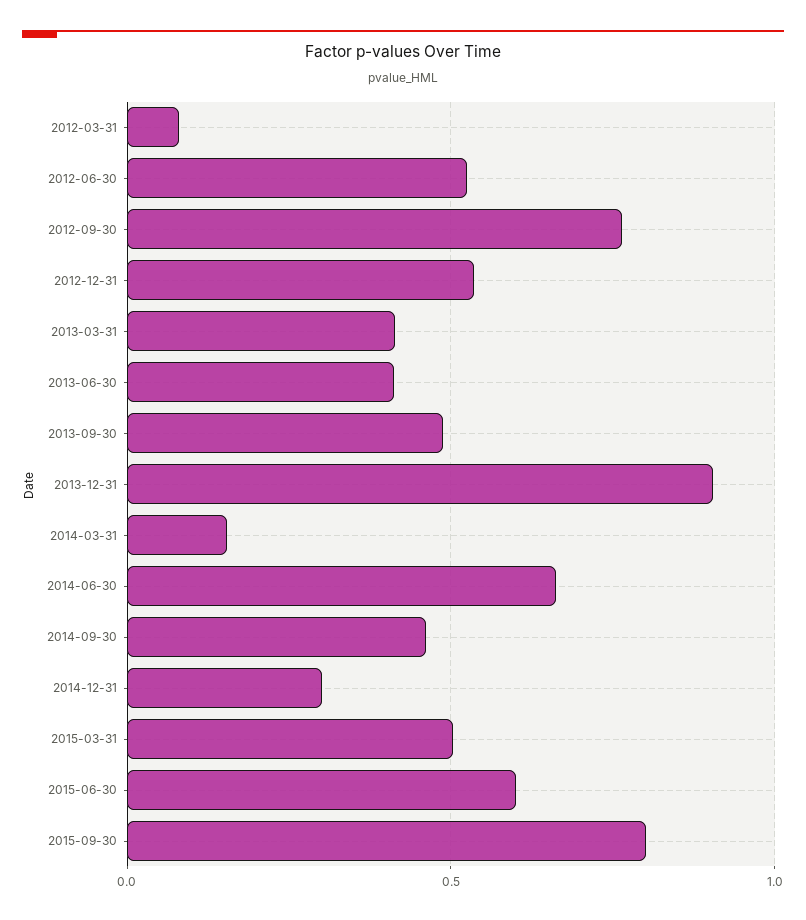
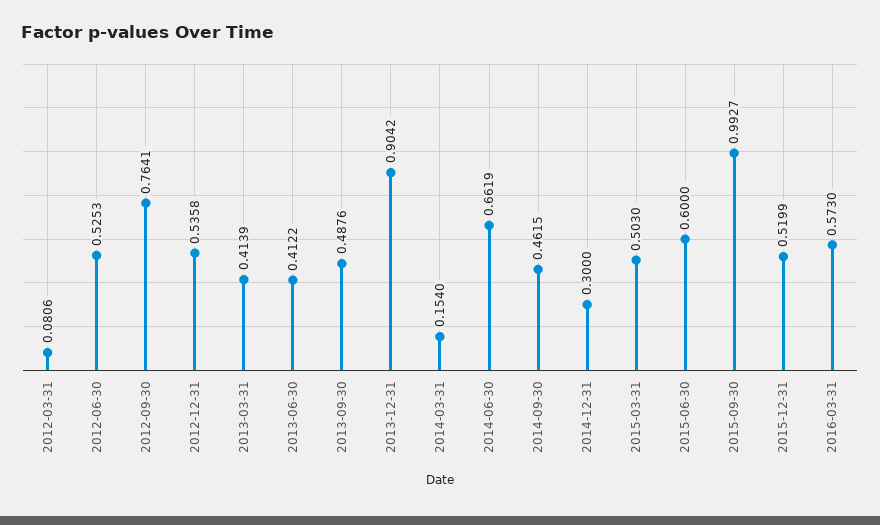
2015-09-30: 0.8 -> 0.9927
2015-12-31: none -> 0.5199
2016-03-31: none -> 0.573

